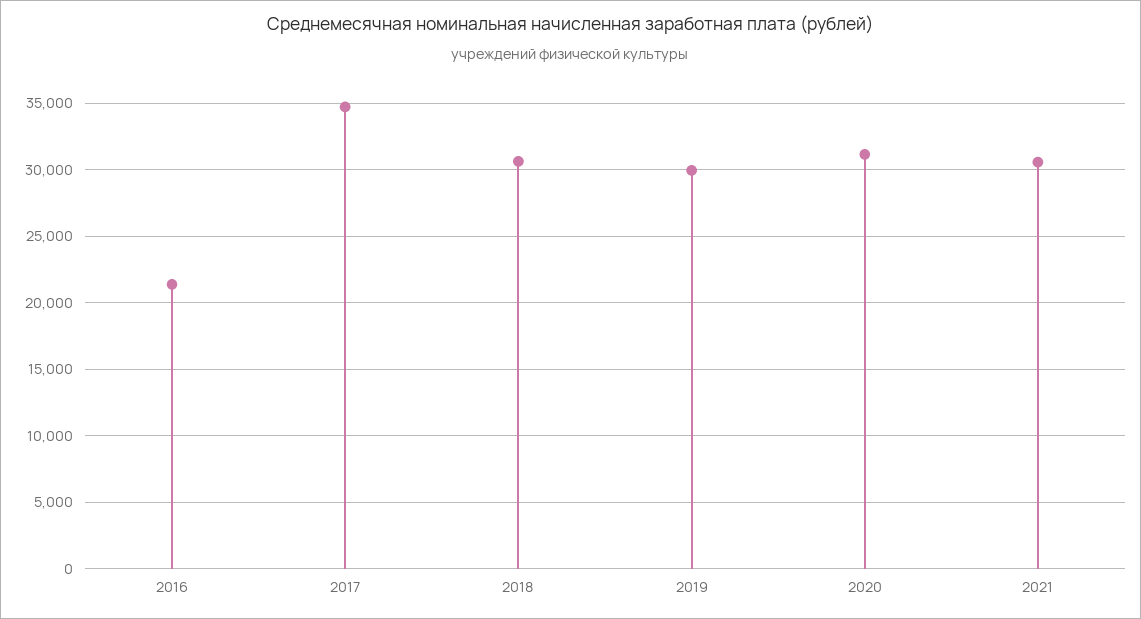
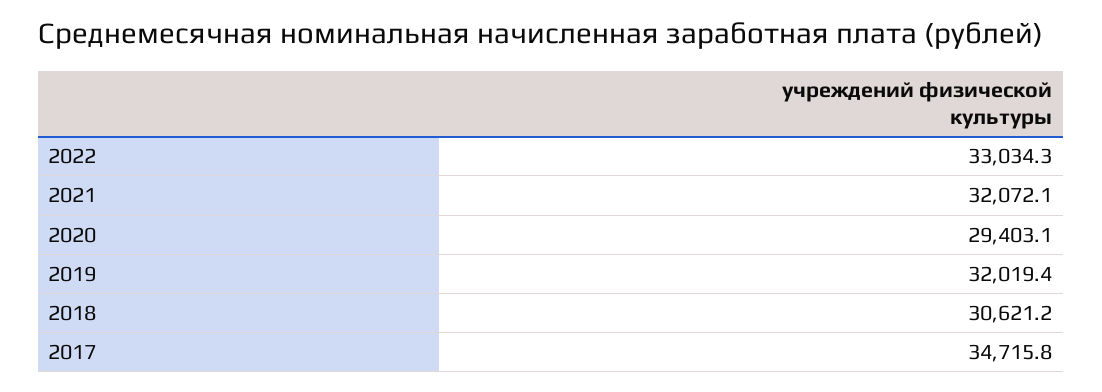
2016: 21500 -> none
2019: 30000 -> 32019.4
2020: 31000 -> 29403.1
2021: 30500 -> 32072.1
2022: none -> 33034.3

